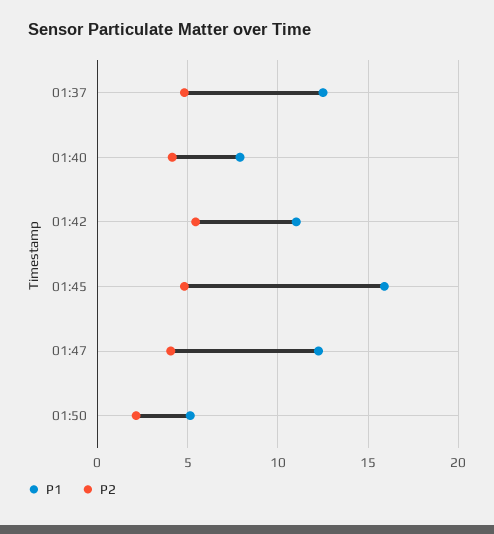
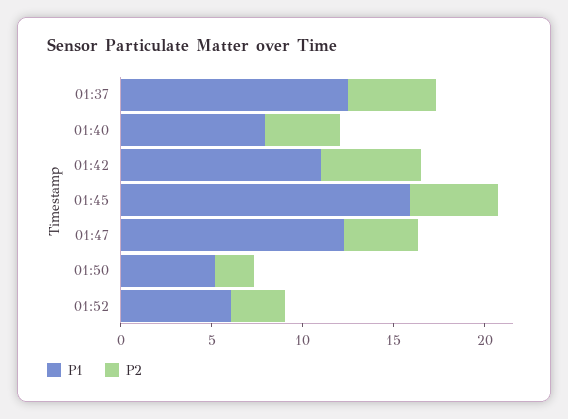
P1, 01:52: none -> 6
P2, 01:52: none -> 3

